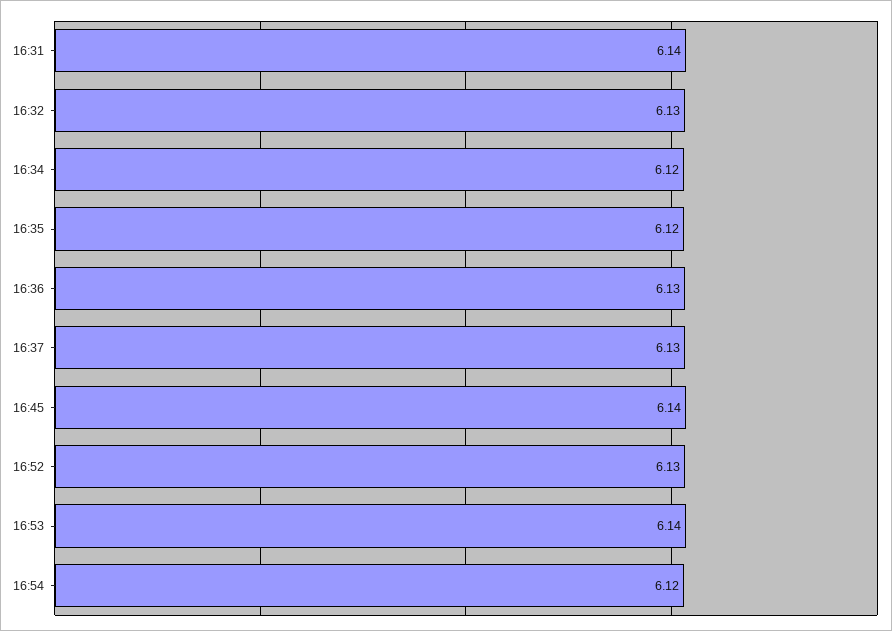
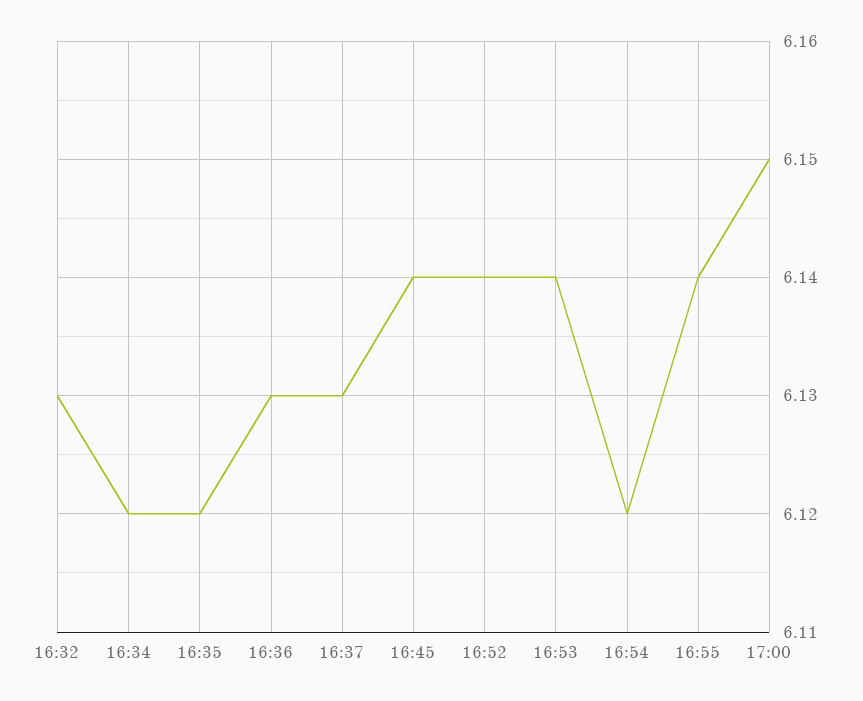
16:31: 6.14 -> none
16:52: 6.13 -> 6.14
16:55: none -> 6.14
17:00: none -> 6.15

